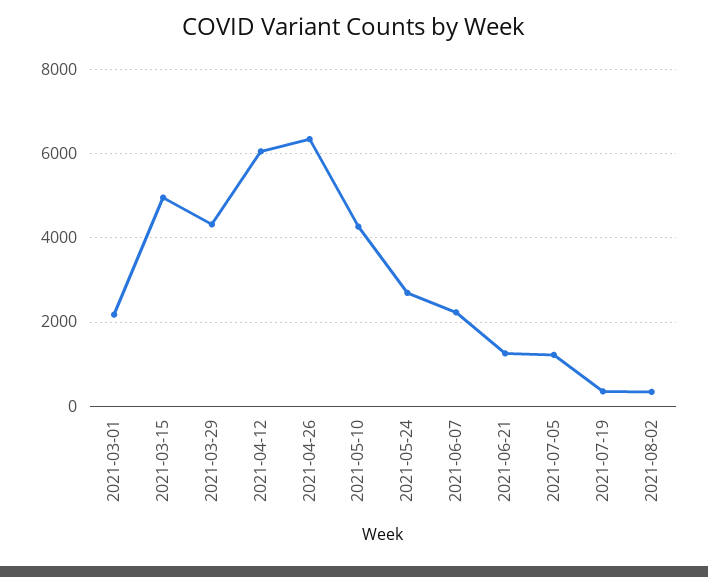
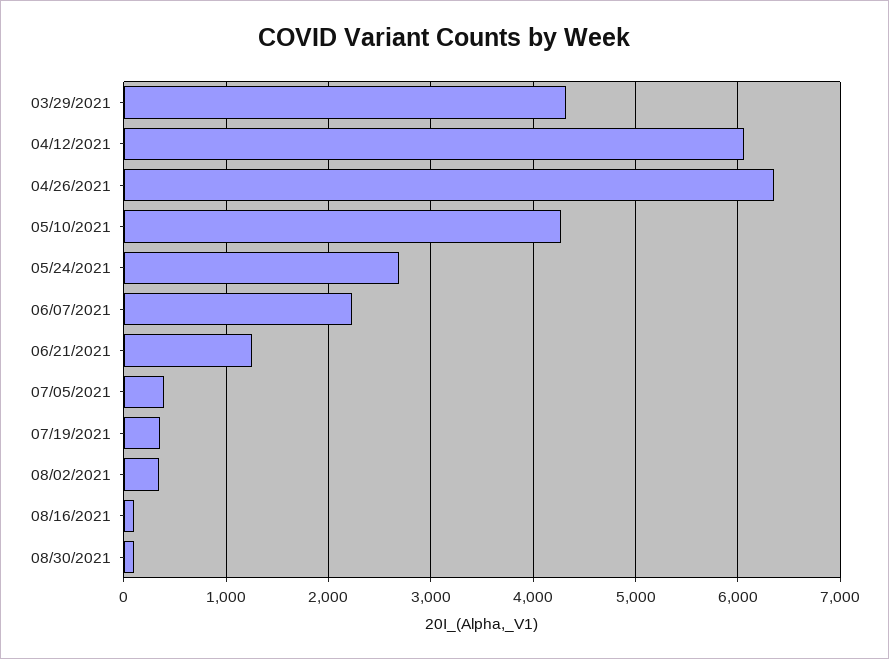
2021-03-01: 2200 -> none
2021-03-15: 5000 -> none
2021-07-05: 1200 -> 400
08/16/2021: none -> 100
08/30/2021: none -> 100

